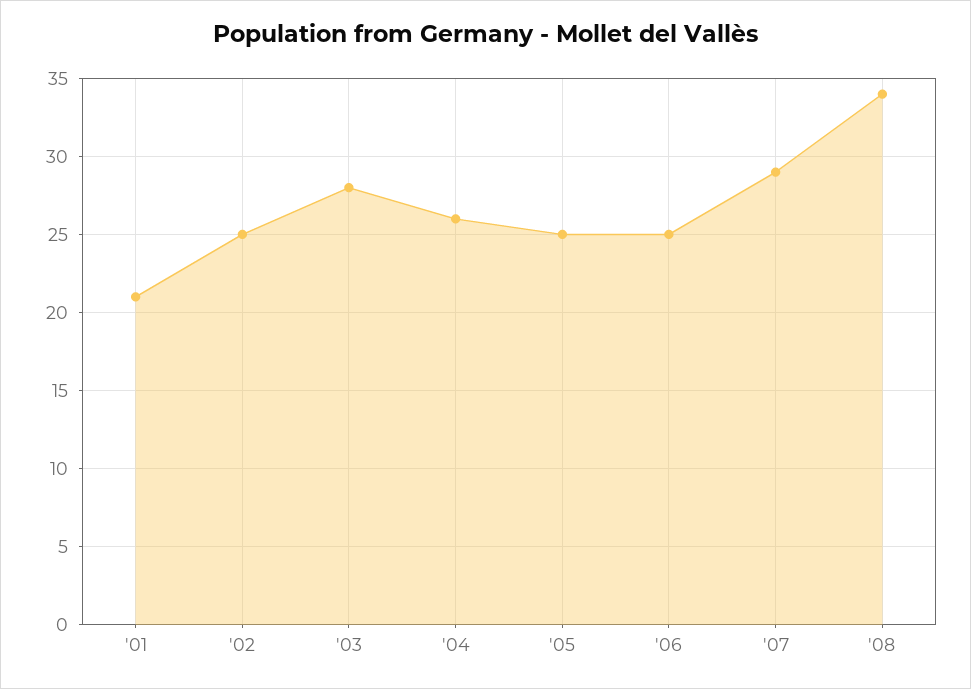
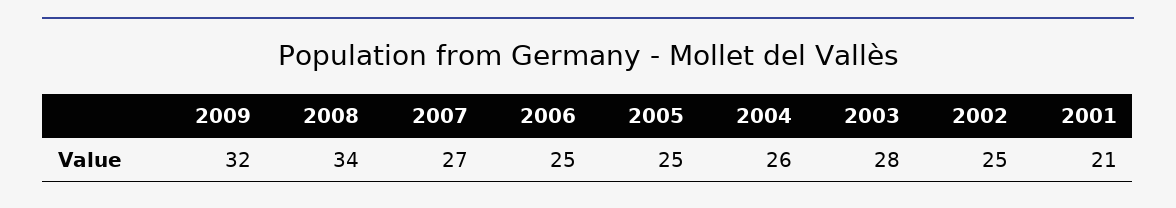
'07: 29 -> 27
2009: none -> 32

